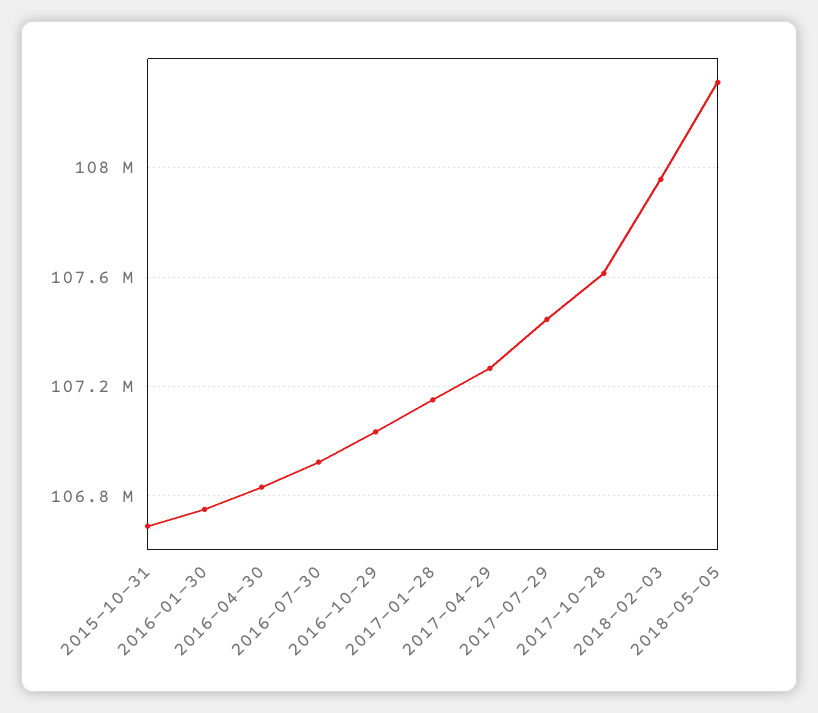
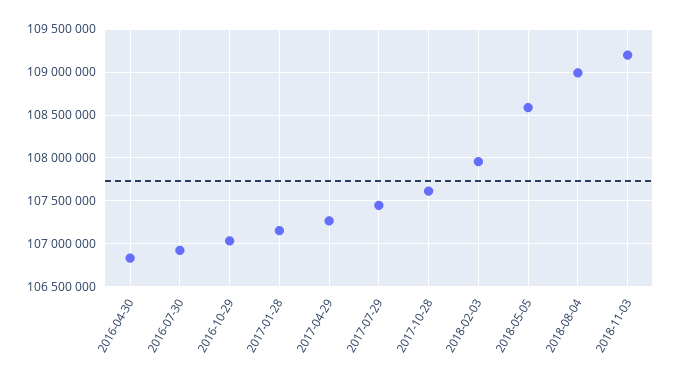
2015-10-31: 106700000 -> none
2016-01-30: 106750000 -> none
2018-05-05: 108300000 -> 108600000
2018-08-04: none -> 109000000
2018-11-03: none -> 109200000

